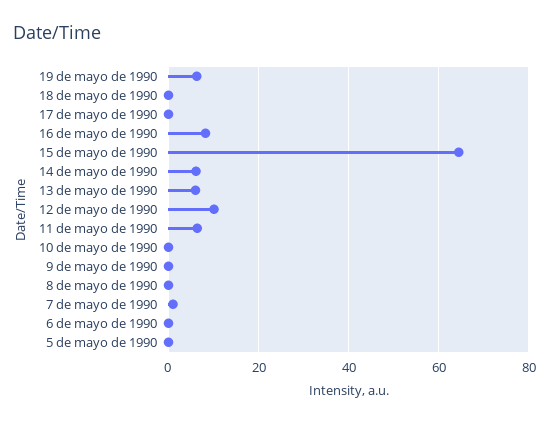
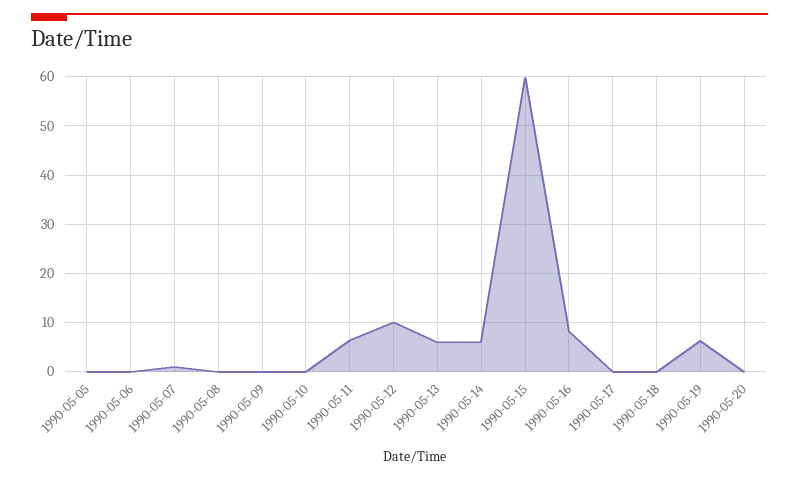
15 de mayo de 1990: 64 -> 60
1990-05-20: none -> 0

